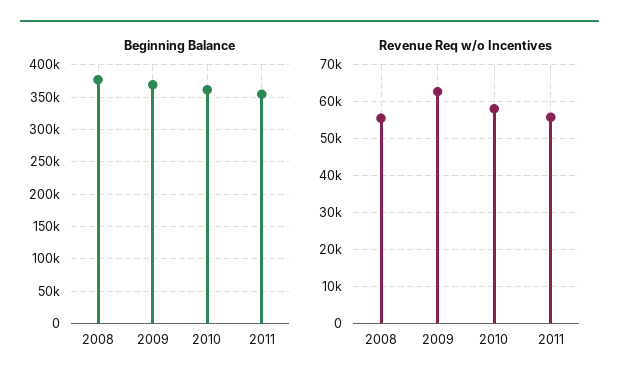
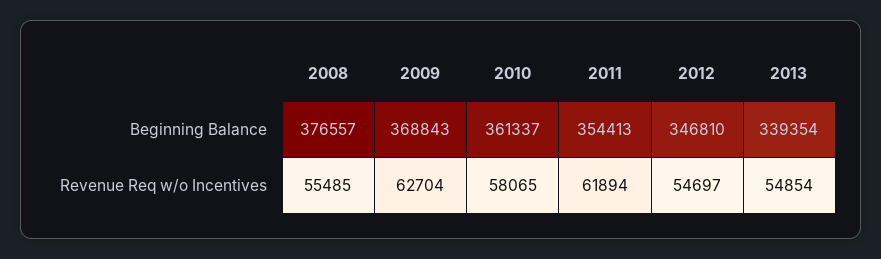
Revenue Req w/o Incentives, 2011: 56000 -> 61894
Beginning Balance, 2012: none -> 346810
Beginning Balance, 2013: none -> 339354
Revenue Req w/o Incentives, 2012: none -> 54697
Revenue Req w/o Incentives, 2013: none -> 54854

